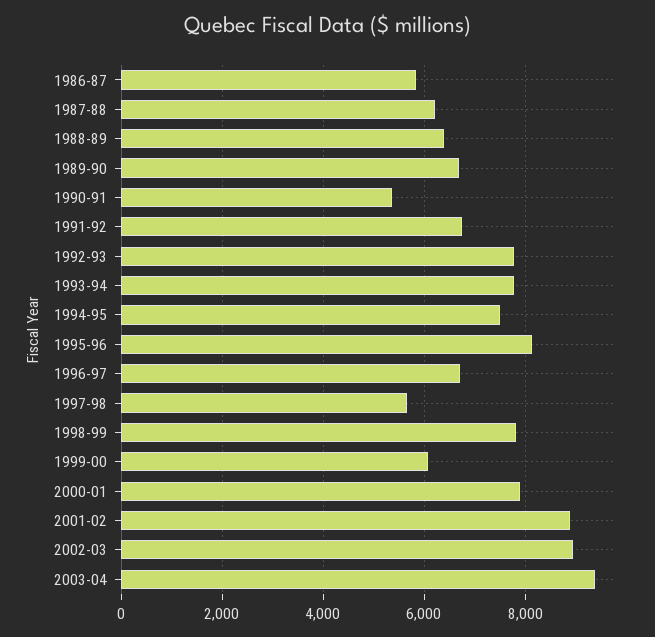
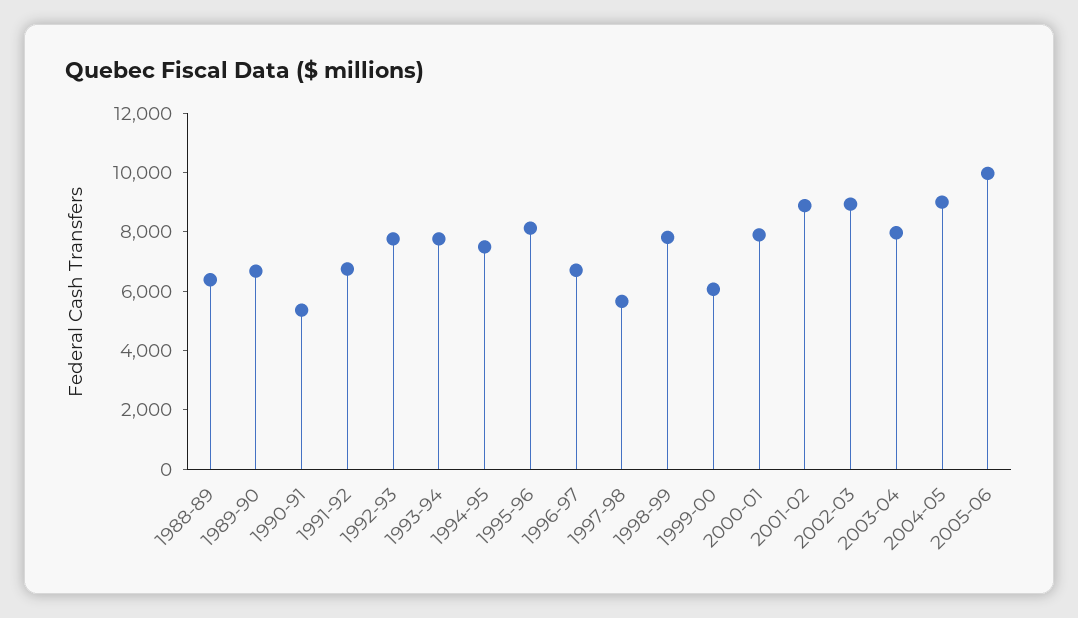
1986-87: 5800 -> none
1987-88: 6200 -> none
2003-04: 9400 -> 8000
2004-05: none -> 9000
2005-06: none -> 10000

